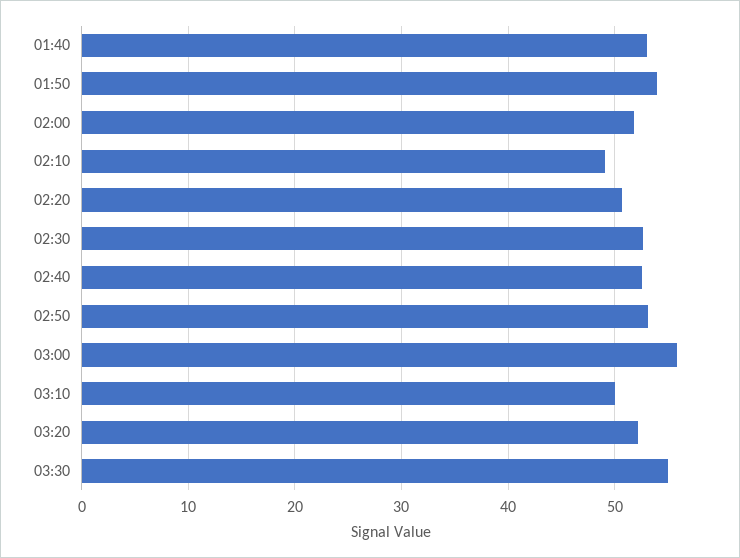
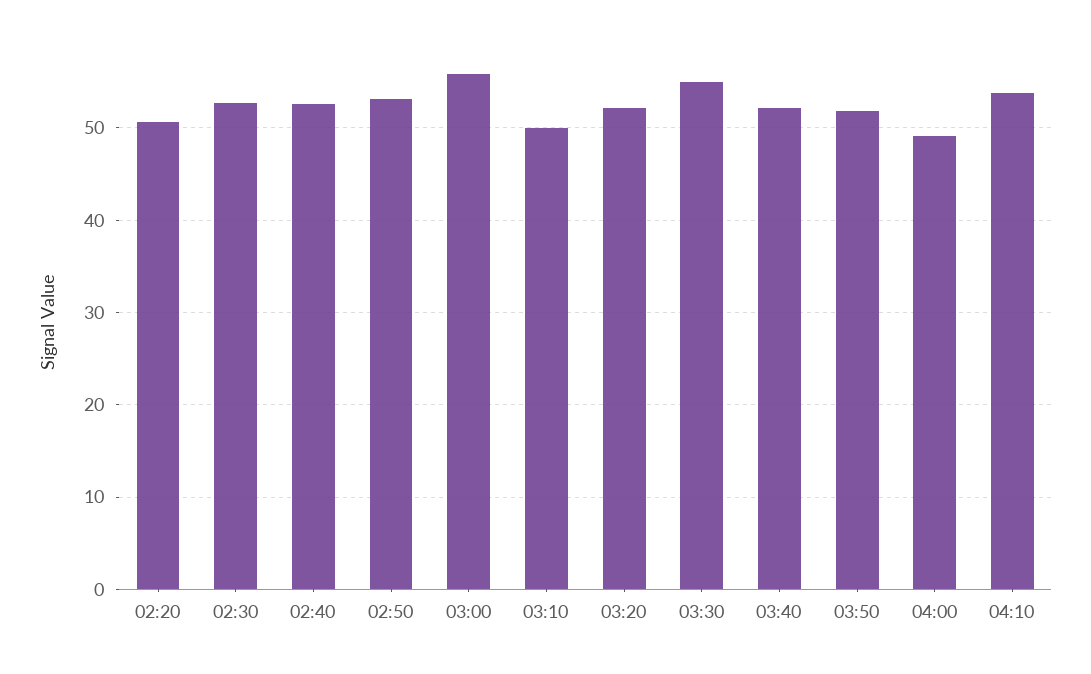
01:40: 53 -> none
01:50: 54 -> none
02:00: 52 -> none
02:10: 49 -> none
03:40: none -> 52
03:50: none -> 52
04:00: none -> 49
04:10: none -> 54

